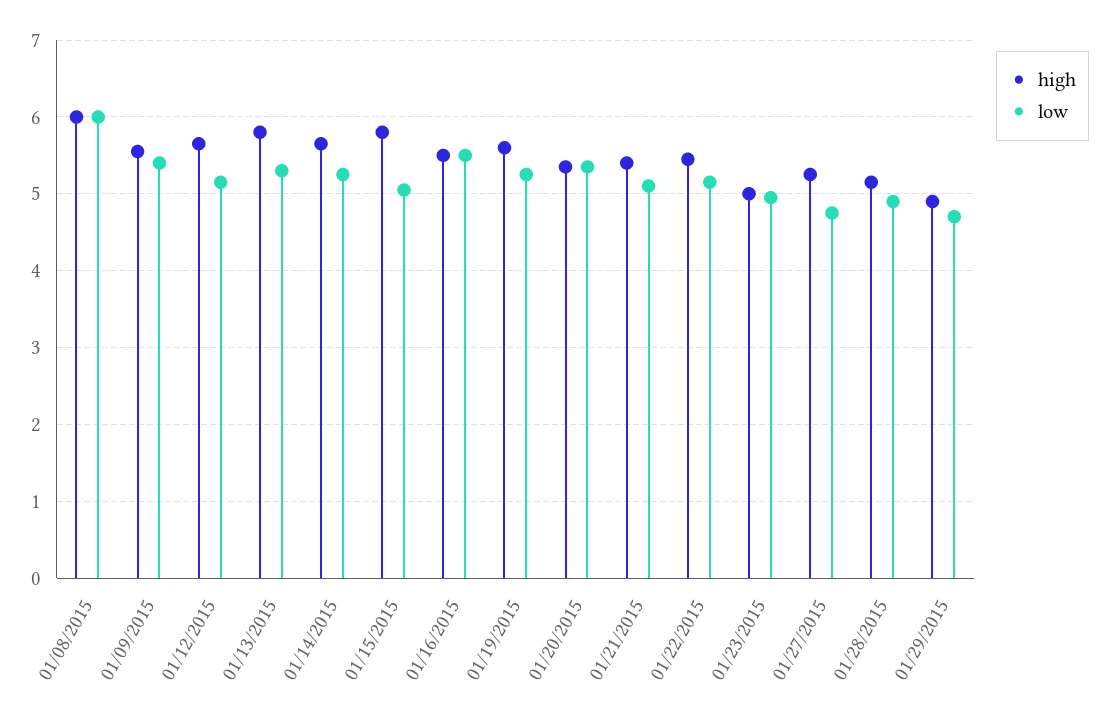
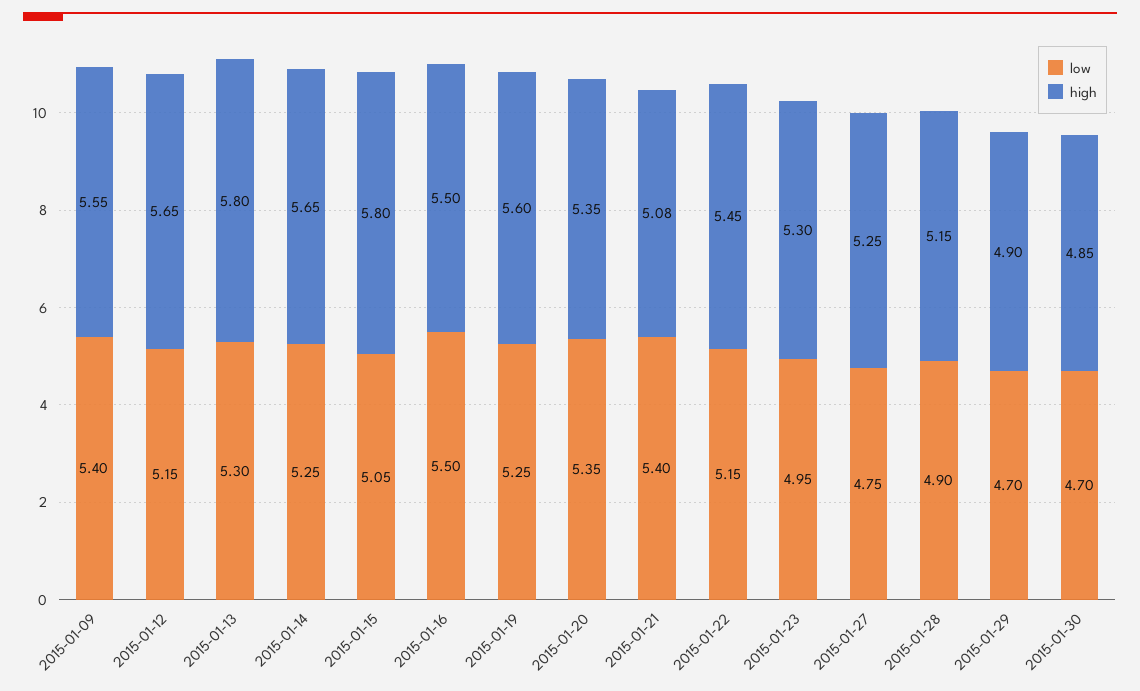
high, 01/08/2015: 6 -> none
low, 01/08/2015: 6 -> none
high, 01/21/2015: 5.4 -> 5.08
low, 01/21/2015: 5.1 -> 5.4
high, 01/23/2015: 5 -> 5.3
low, 2015-01-30: none -> 4.7
high, 2015-01-30: none -> 4.85

